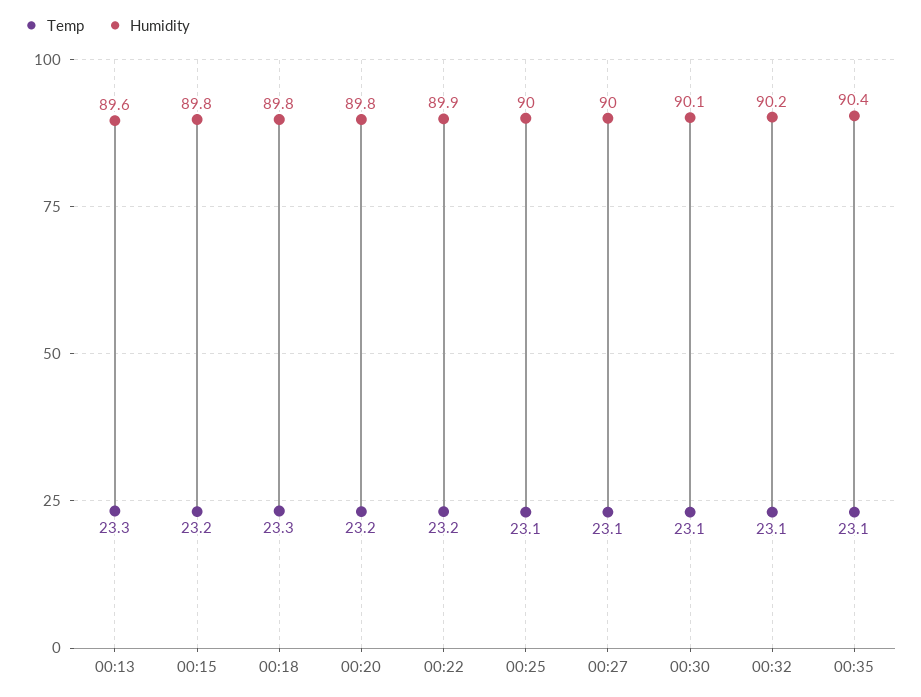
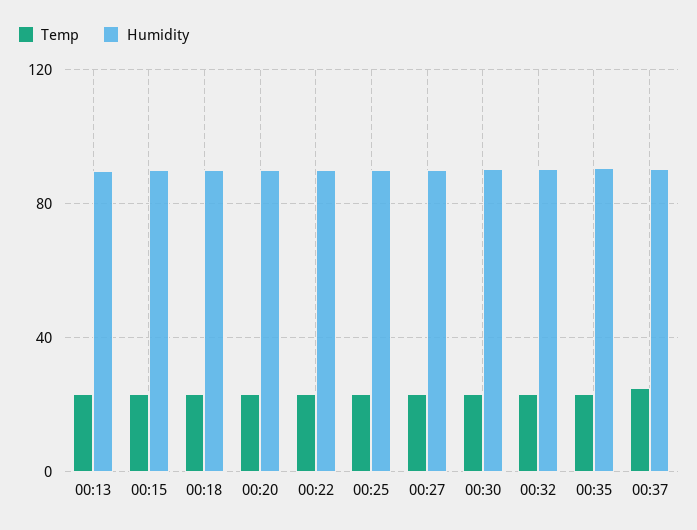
Temp, 00:37: none -> 25
Humidity, 00:37: none -> 90

